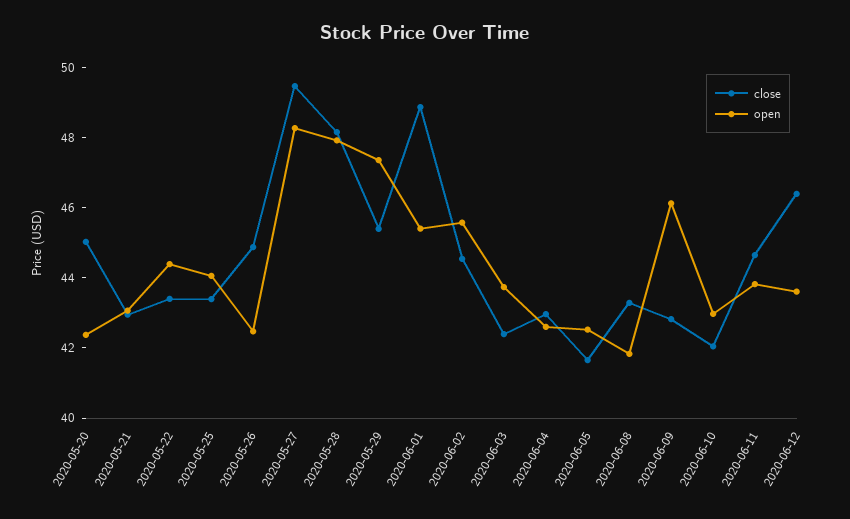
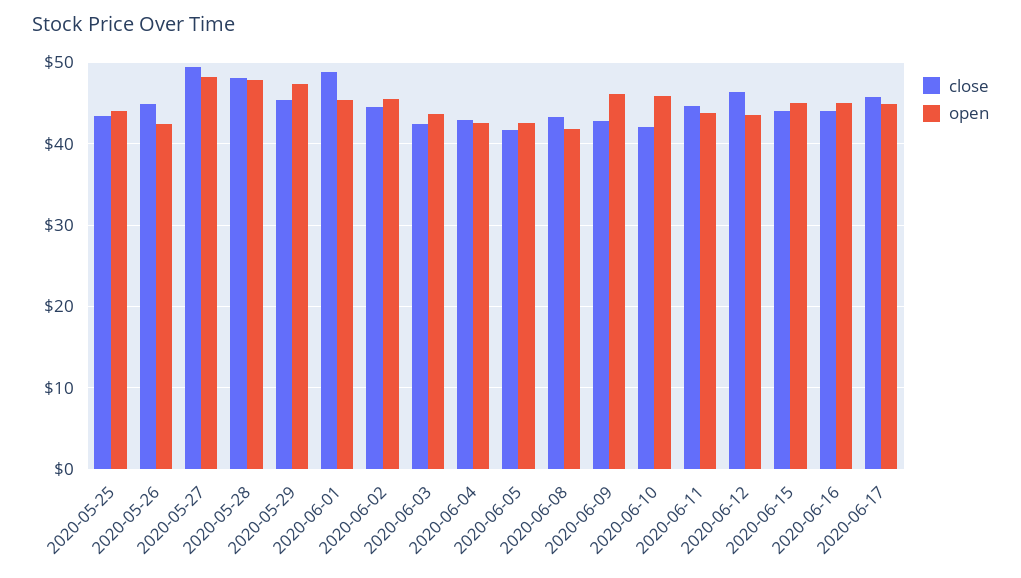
close, 2020-05-20: 45 -> none
open, 2020-05-20: 42.5 -> none
close, 2020-05-21: 43 -> none
open, 2020-05-21: 43 -> none
close, 2020-05-22: 43.5 -> none
open, 2020-05-22: 44.5 -> none
open, 2020-06-10: 43 -> 46
close, 2020-06-15: none -> 44
open, 2020-06-15: none -> 45
close, 2020-06-16: none -> 44
open, 2020-06-16: none -> 45
close, 2020-06-17: none -> 46
open, 2020-06-17: none -> 45

